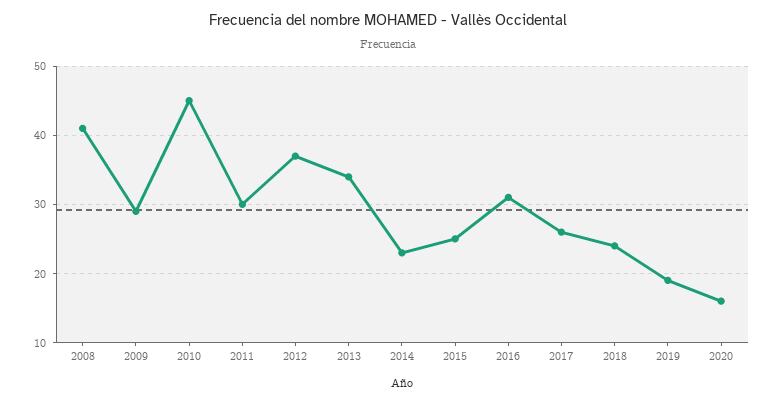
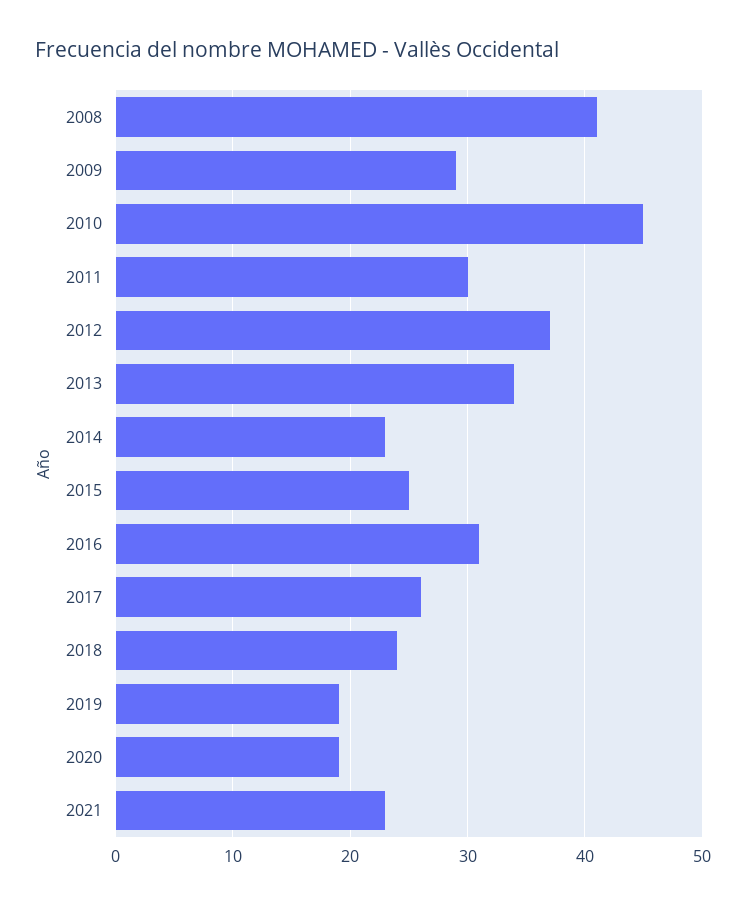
2020: 16 -> 19
2021: none -> 23

